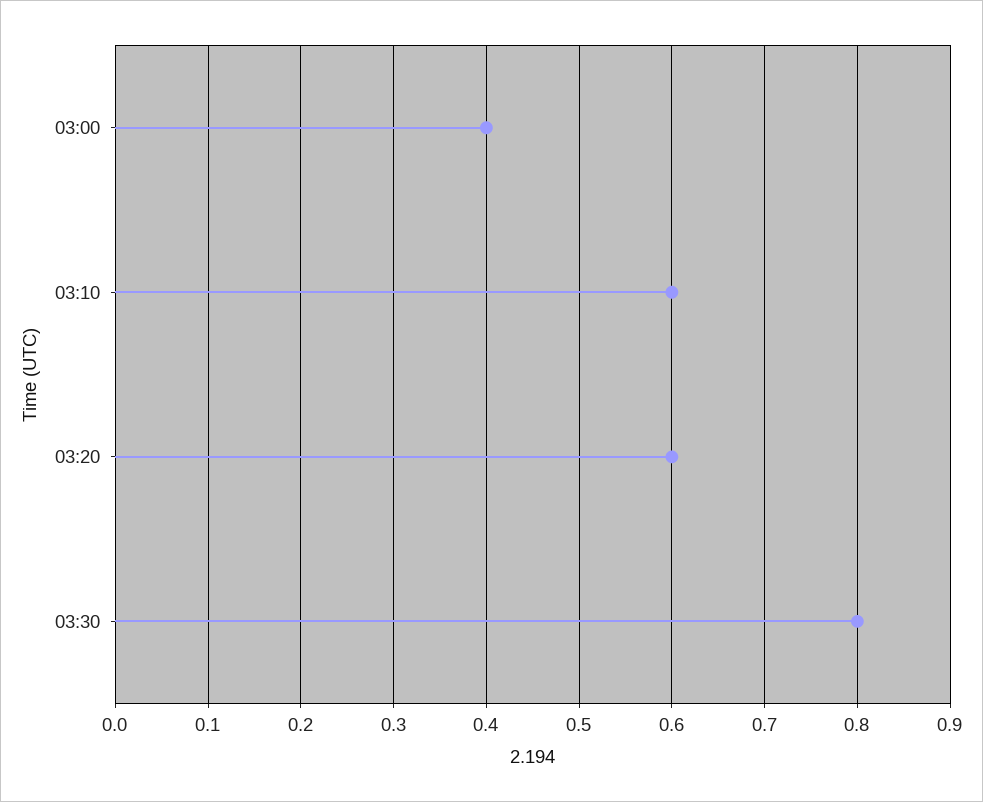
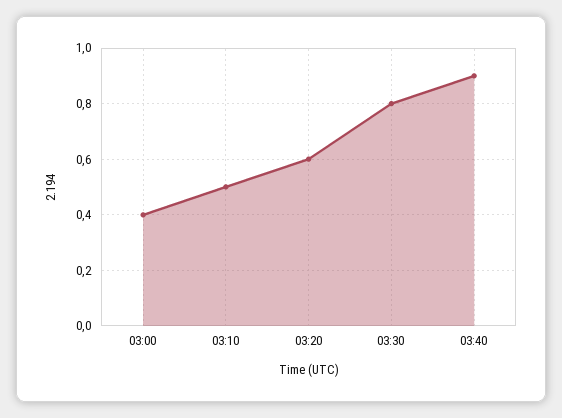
03:10: 0.6 -> 0.5
03:40: none -> 0.9

